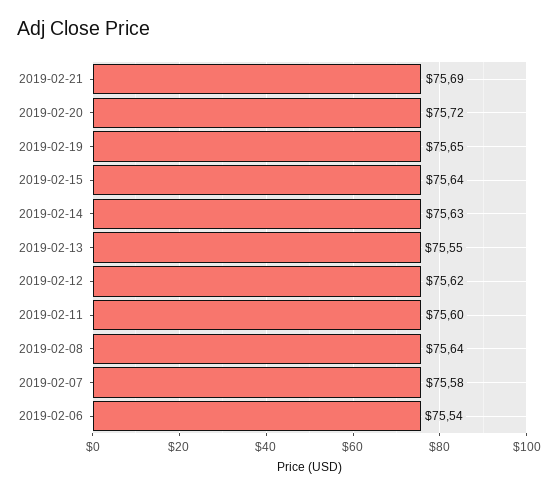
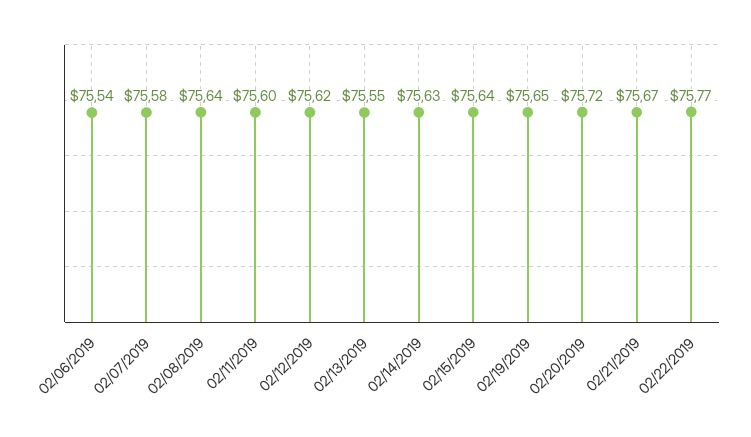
2019-02-21: 75.69 -> 75.67
02/22/2019: none -> 75.77

